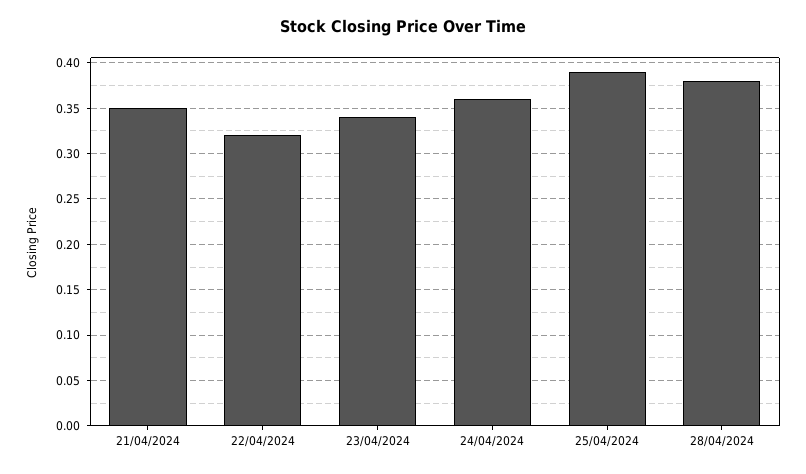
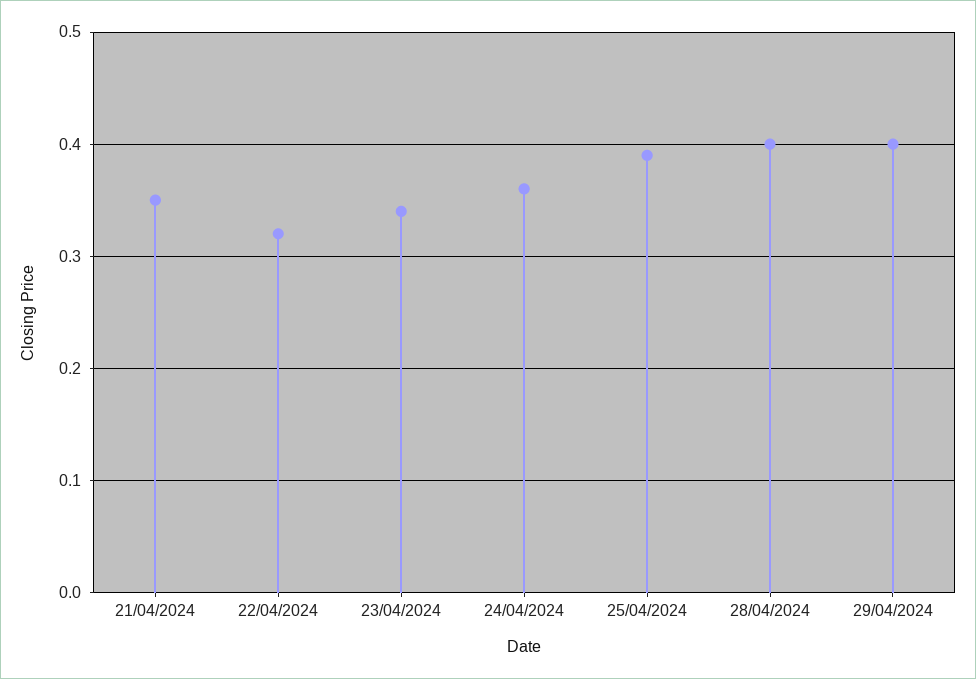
28/04/2024: 0.38 -> 0.4
29/04/2024: none -> 0.4

